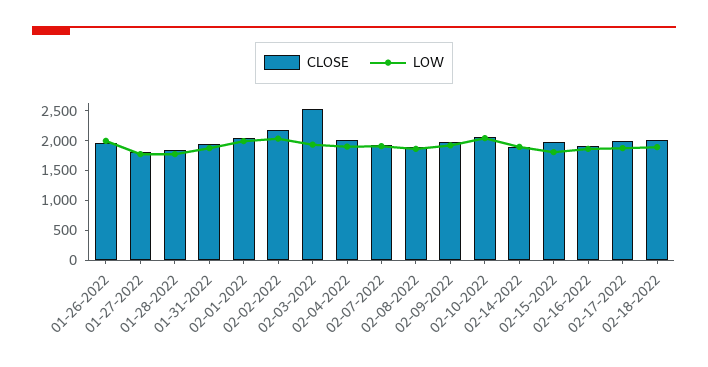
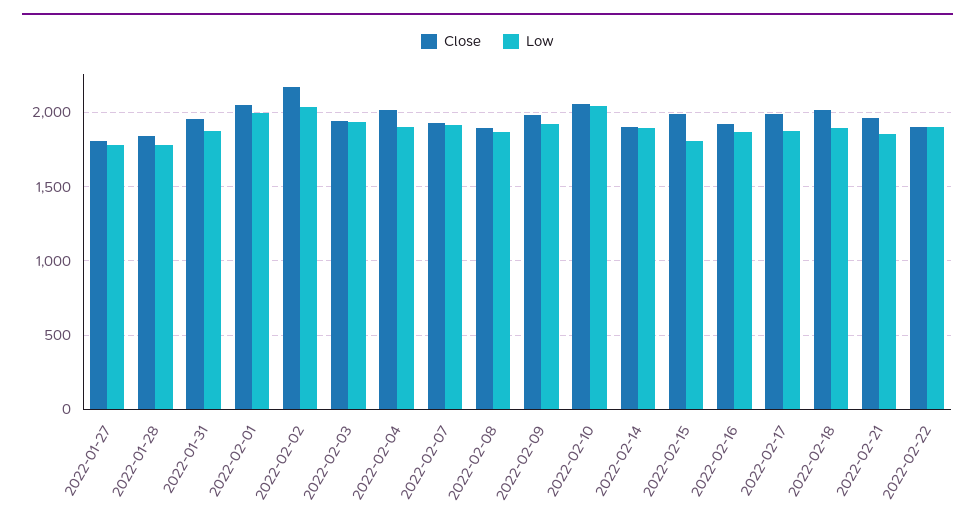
CLOSE, 01-26-2022: 2000 -> none
LOW, 01-26-2022: 2000 -> none
CLOSE, 02-03-2022: 2500 -> 1950
CLOSE, 2022-02-21: none -> 1950
LOW, 2022-02-21: none -> 1850
CLOSE, 2022-02-22: none -> 1900
LOW, 2022-02-22: none -> 1900

